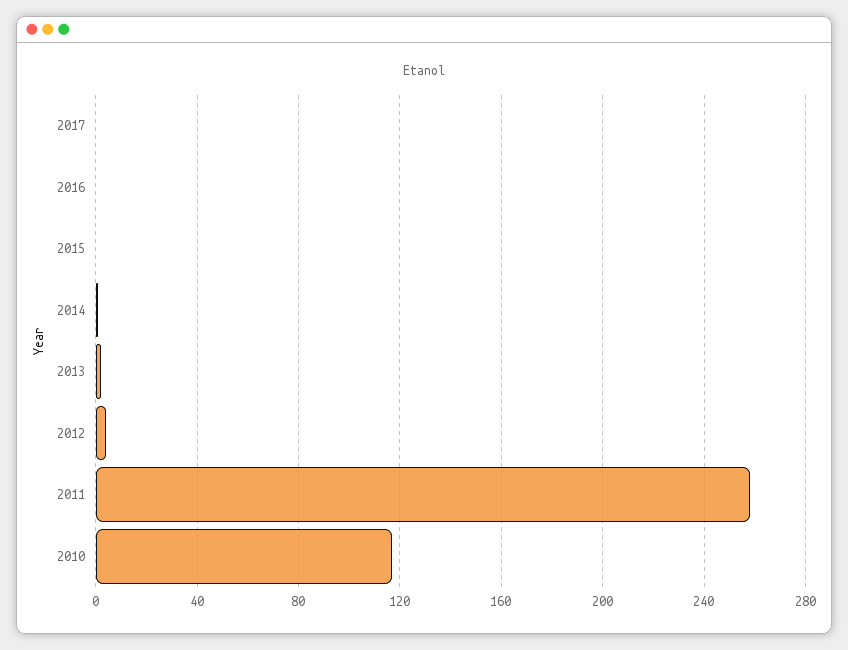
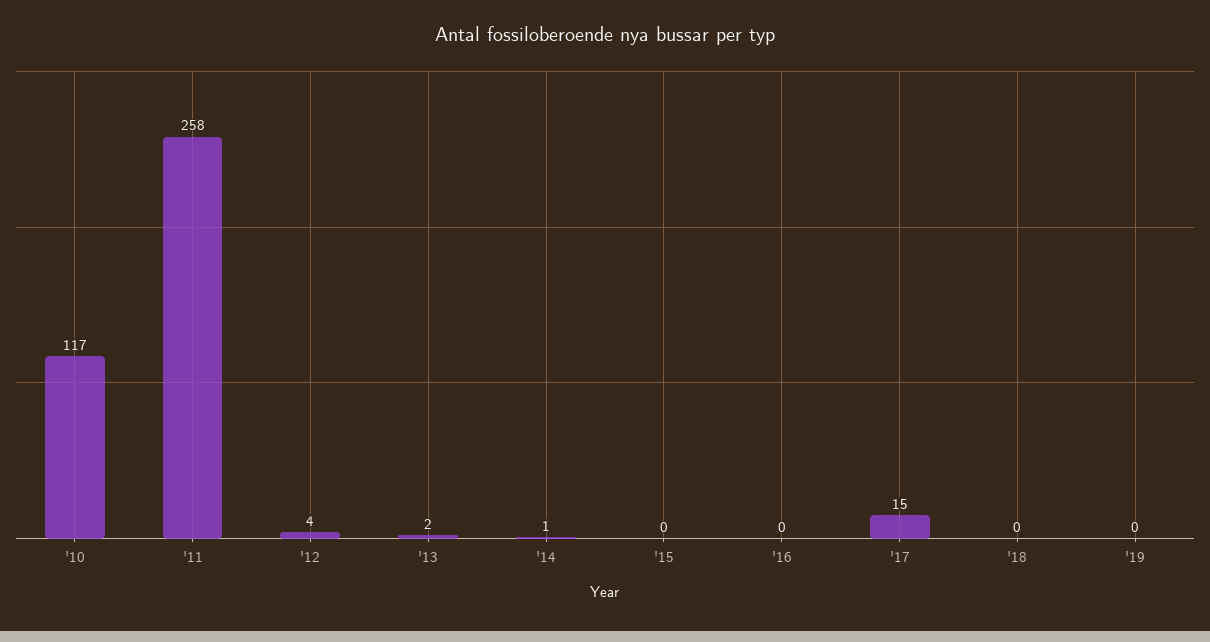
2017: 0 -> 15
'18: none -> 0
'19: none -> 0

